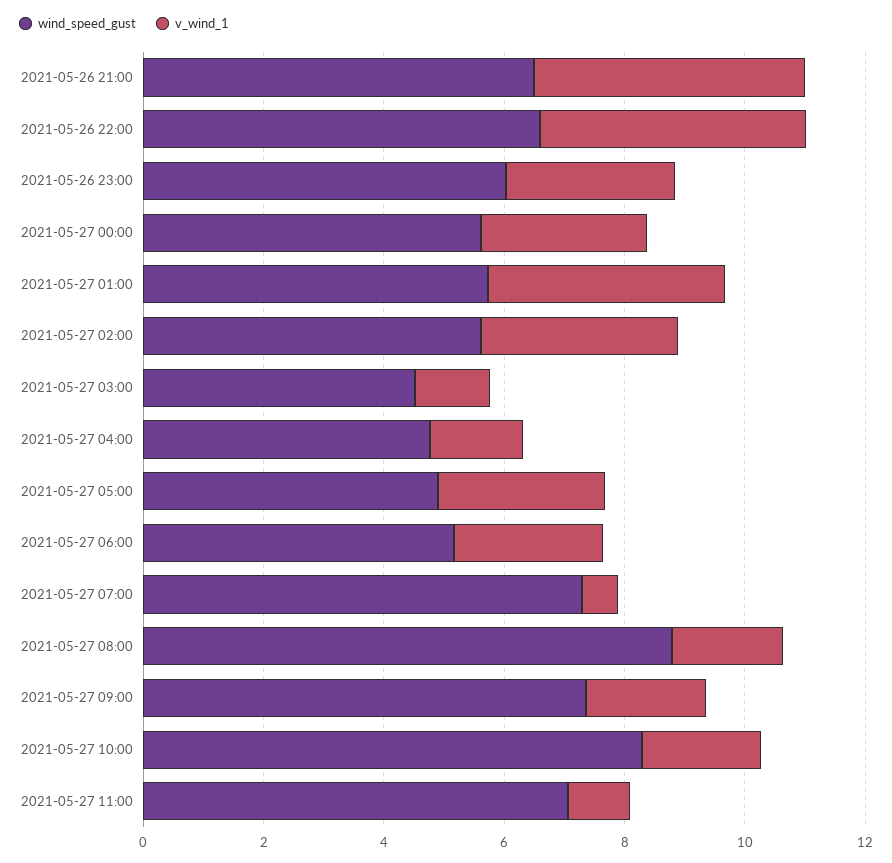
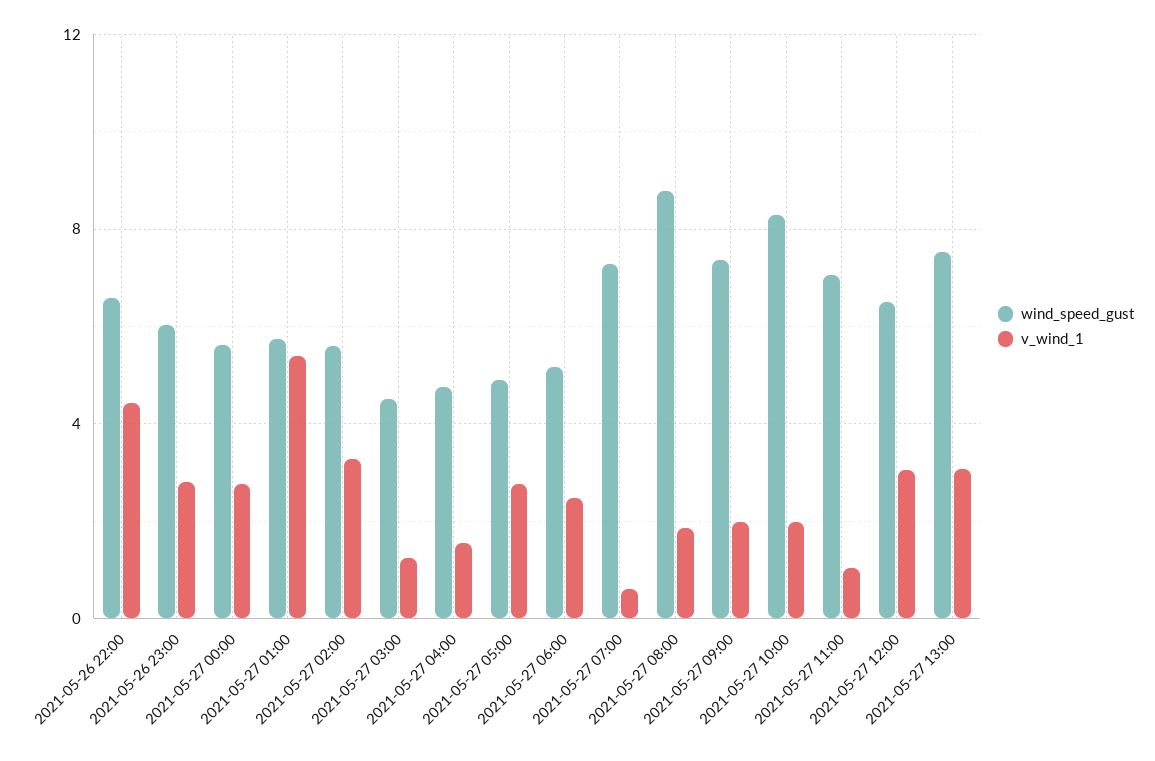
wind_speed_gust, 2021-05-26 21:00: 6.5 -> none
v_wind_1, 2021-05-26 21:00: 4.5 -> none
v_wind_1, 2021-05-27 01:00: 4 -> 5.5
wind_speed_gust, 2021-05-27 12:00: none -> 6.5
v_wind_1, 2021-05-27 12:00: none -> 3
wind_speed_gust, 2021-05-27 13:00: none -> 7.5
v_wind_1, 2021-05-27 13:00: none -> 3

